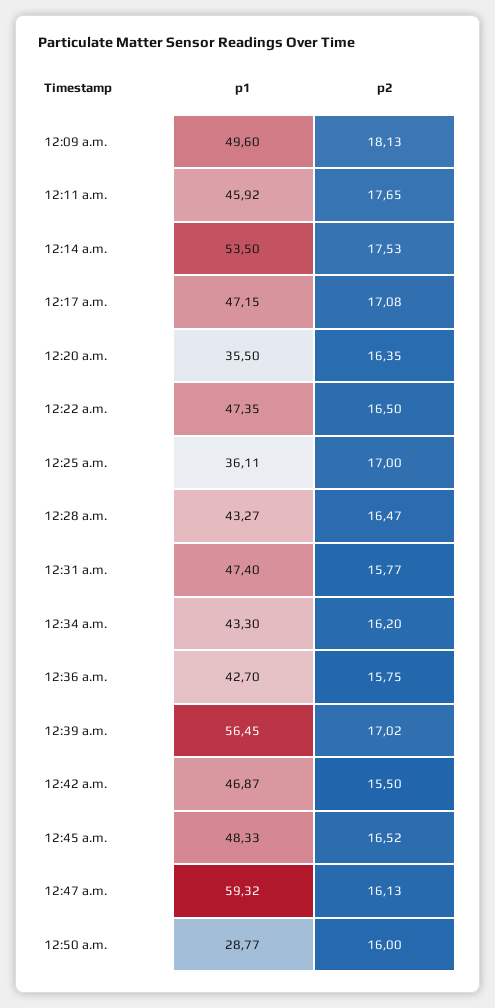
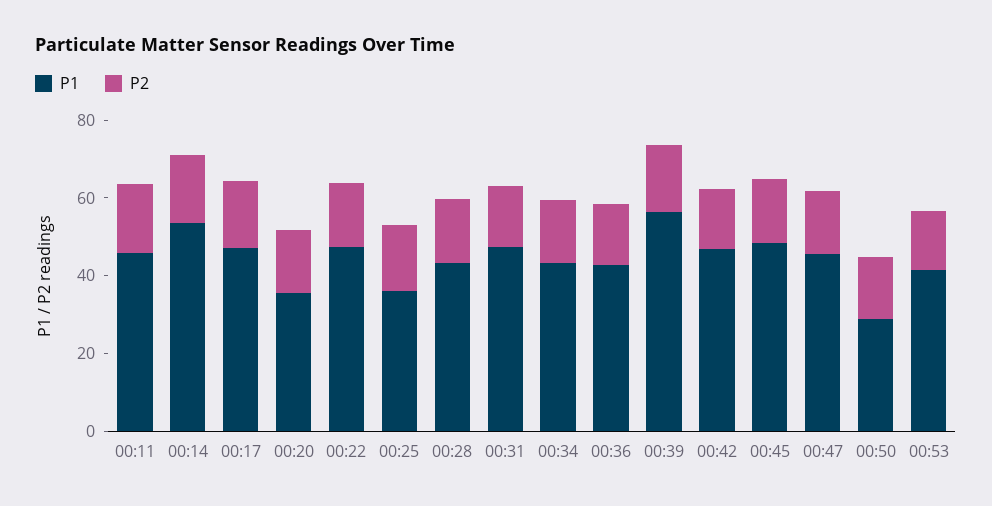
p1, 12:09 a.m.: 49.6 -> none
p2, 12:09 a.m.: 18.13 -> none
p1, 12:47 a.m.: 59.32 -> 45
p1, 00:53: none -> 40
p2, 00:53: none -> 15

